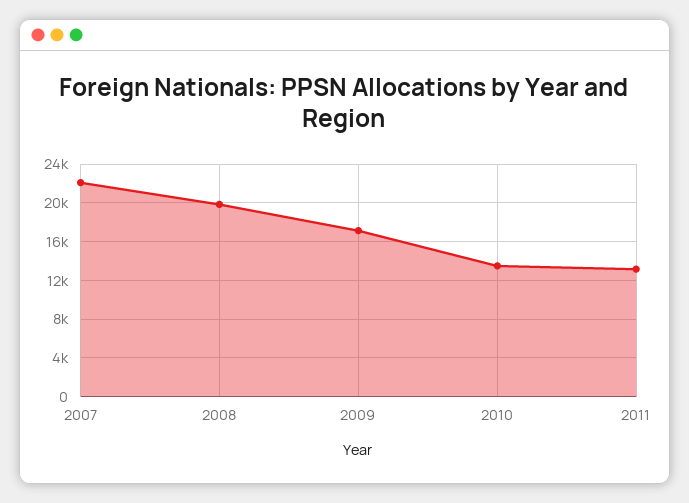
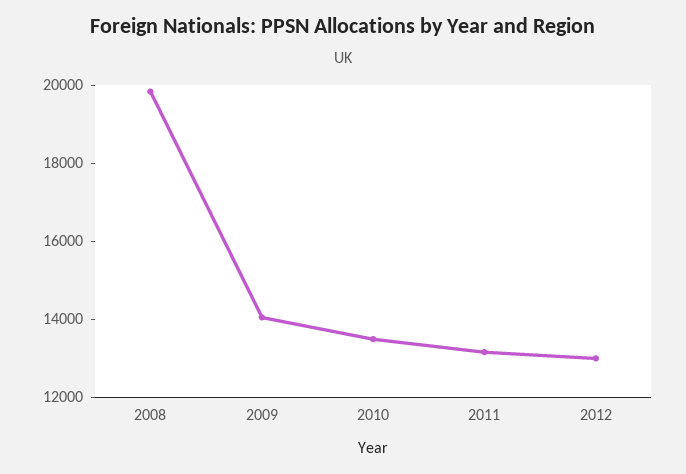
2007: 22000 -> none
2009: 17000 -> 14000
2012: none -> 13000

